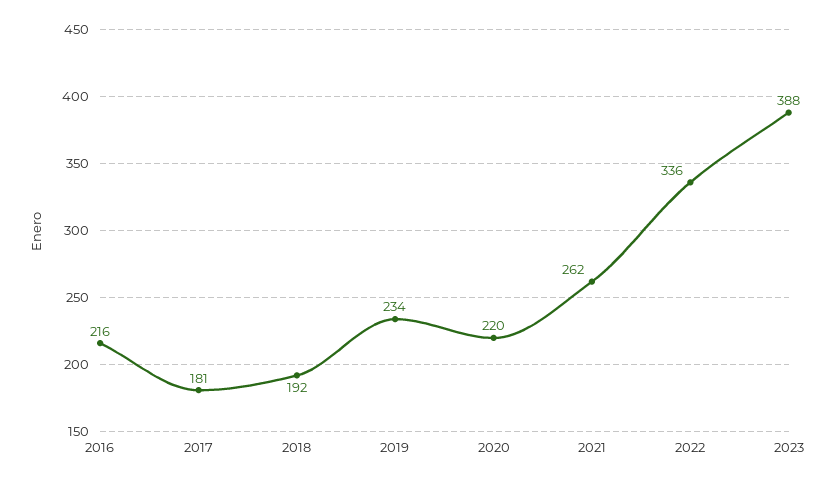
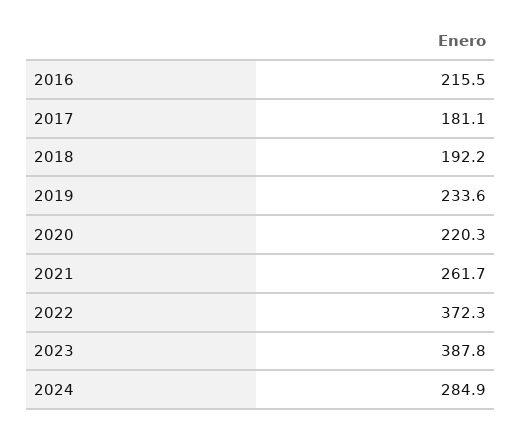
2022: 336 -> 372.3
2024: none -> 284.9

